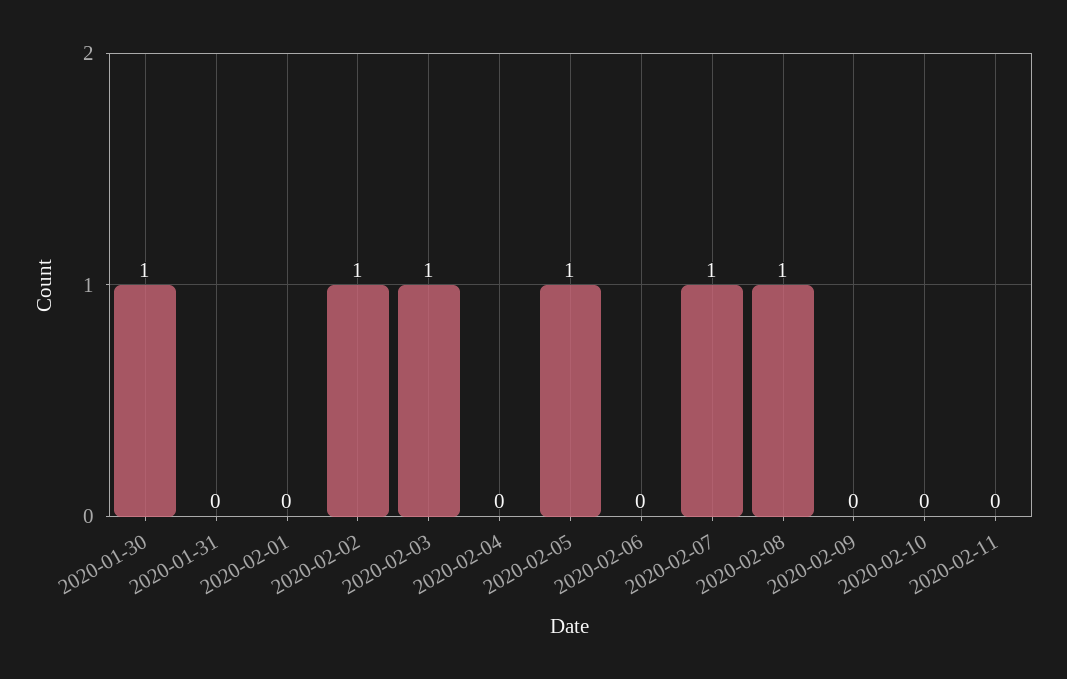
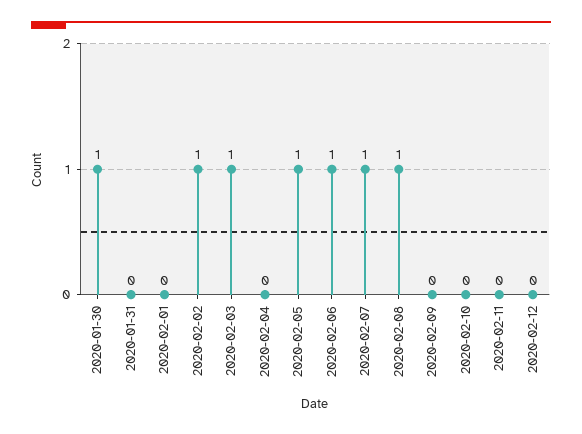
2020-02-06: 0 -> 1
2020-02-12: none -> 0

